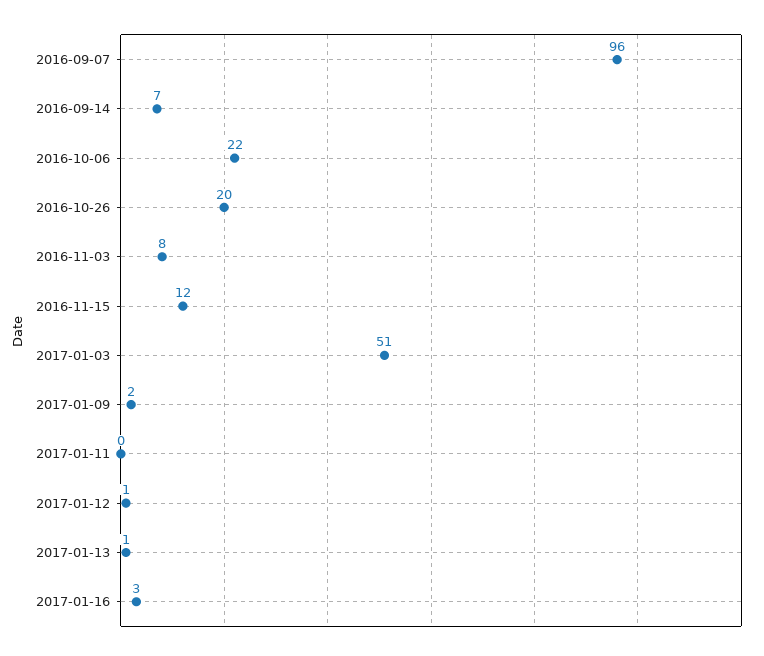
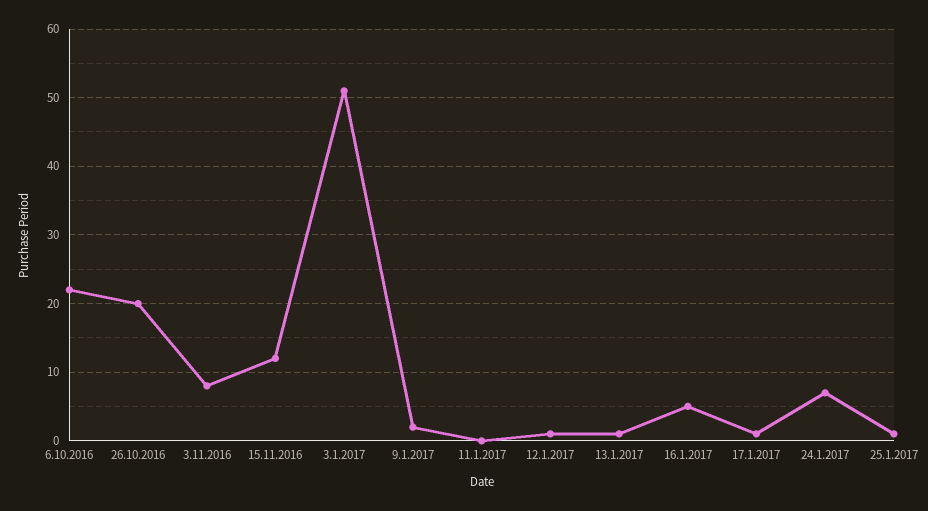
2016-09-07: 96 -> none
2016-09-14: 7 -> none
2017-01-16: 3 -> 5
17.1.2017: none -> 1
24.1.2017: none -> 7
25.1.2017: none -> 1

